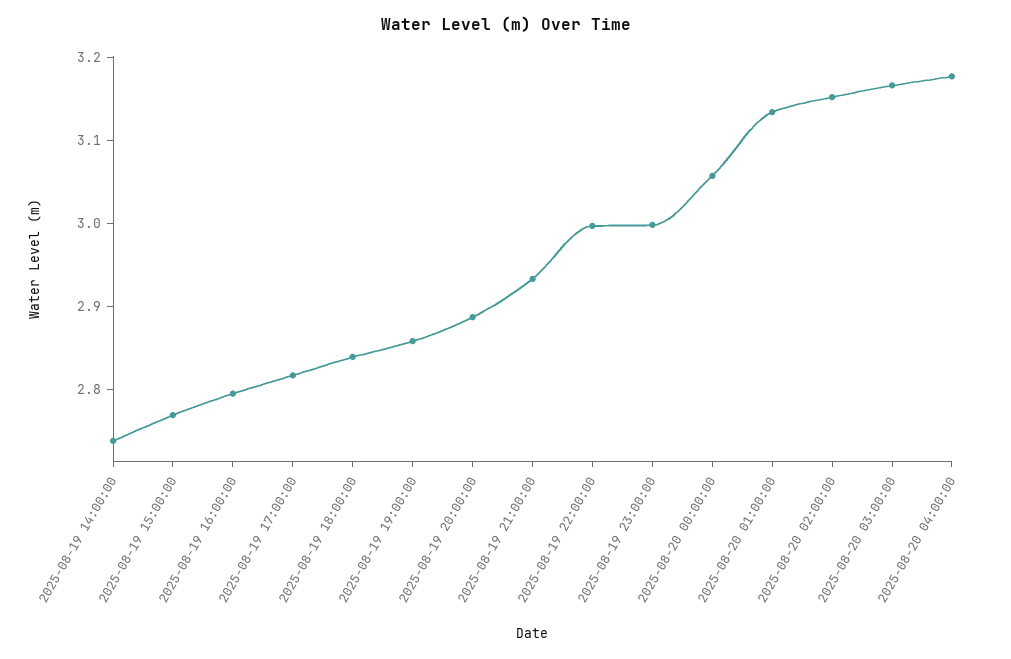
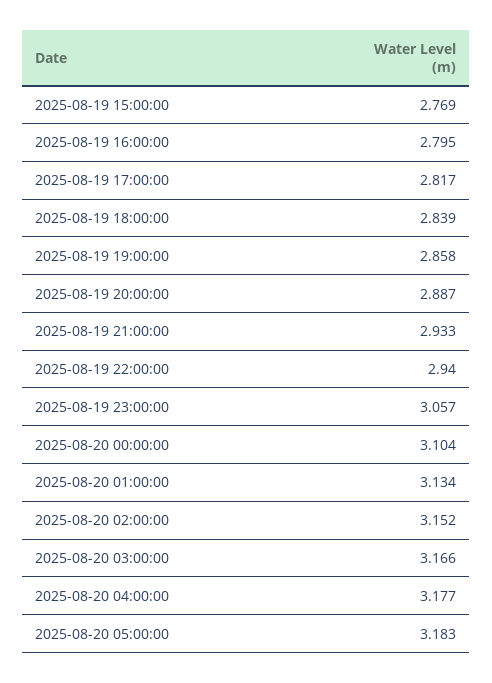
2025-08-19 14:00:00: 2.74 -> none
2025-08-19 22:00:00: 3 -> 2.94
2025-08-19 23:00:00: 3 -> 3.057
2025-08-20 00:00:00: 3.06 -> 3.104
2025-08-20 05:00:00: none -> 3.183

